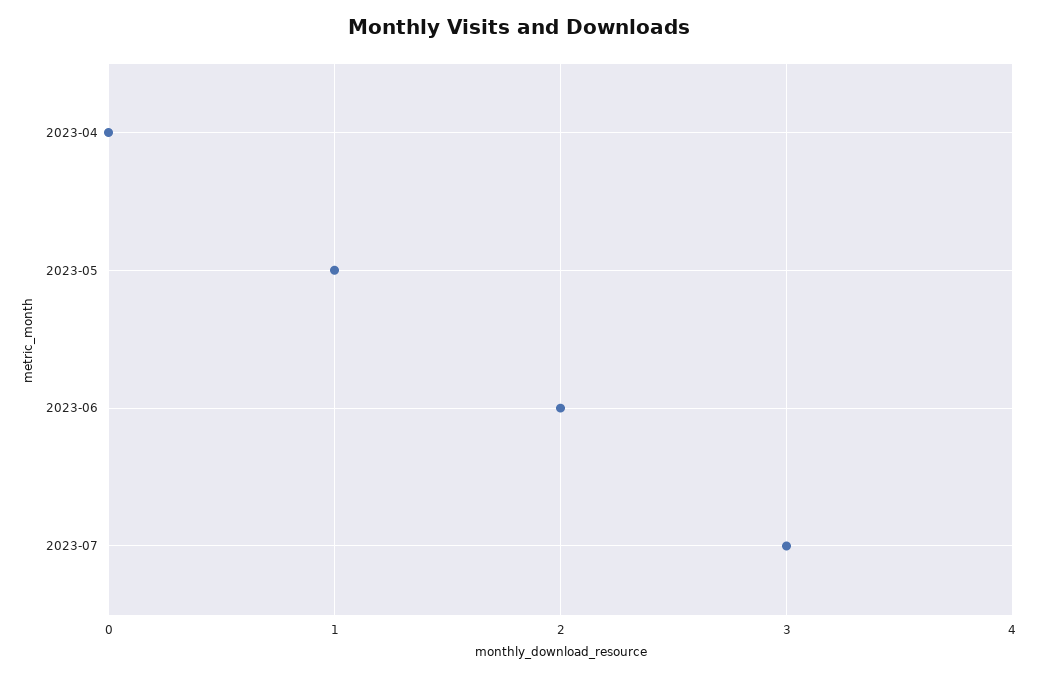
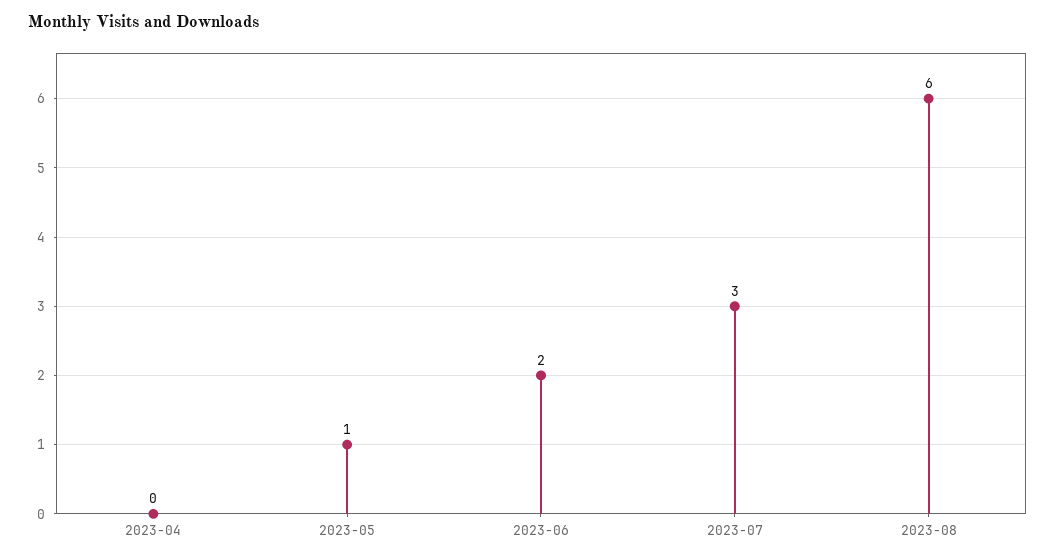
2023-08: none -> 6

